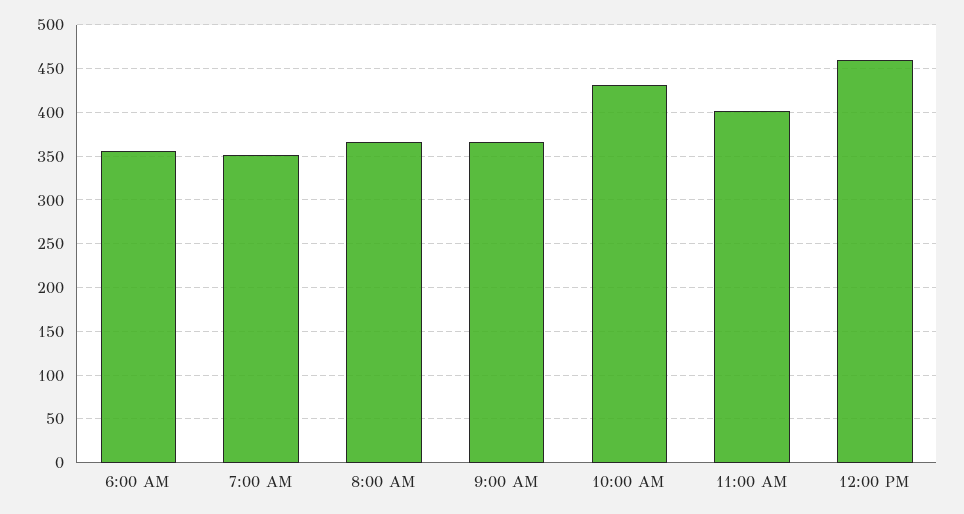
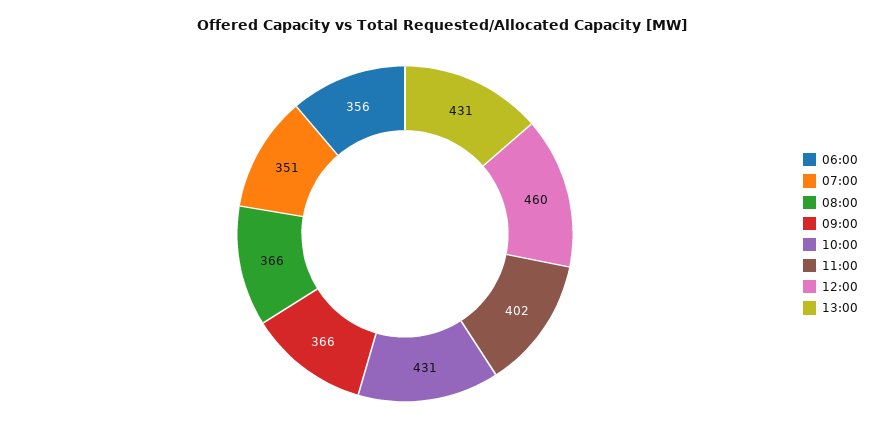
13:00: none -> 431

